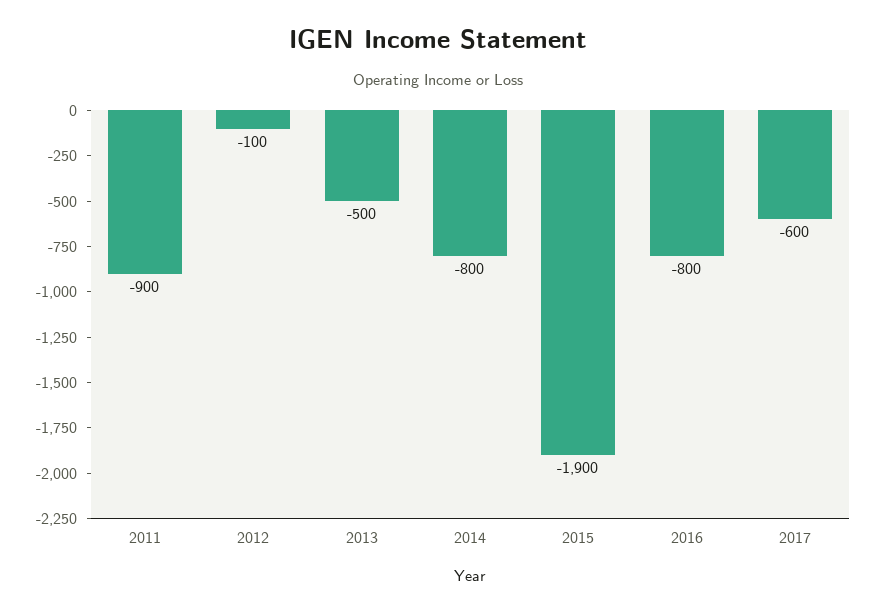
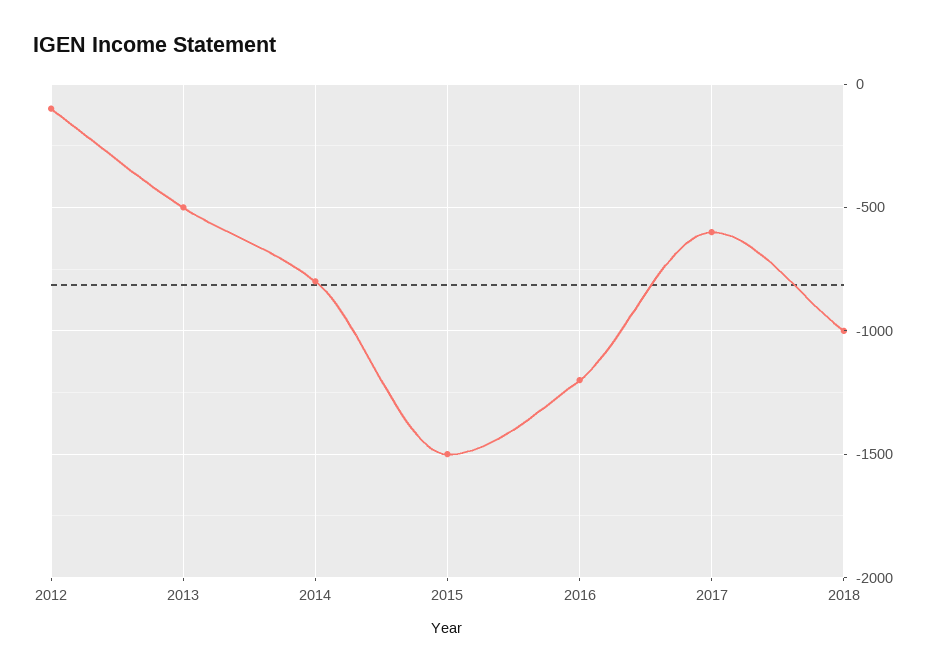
2011: -900 -> none
2015: -1900 -> -1500
2016: -800 -> -1200
2018: none -> -1000

